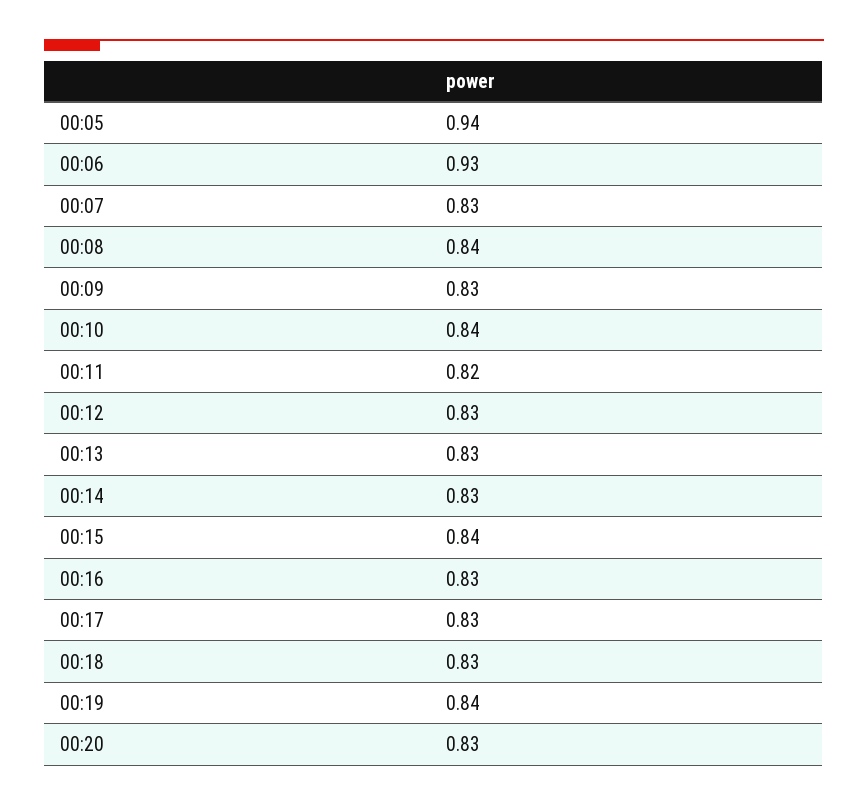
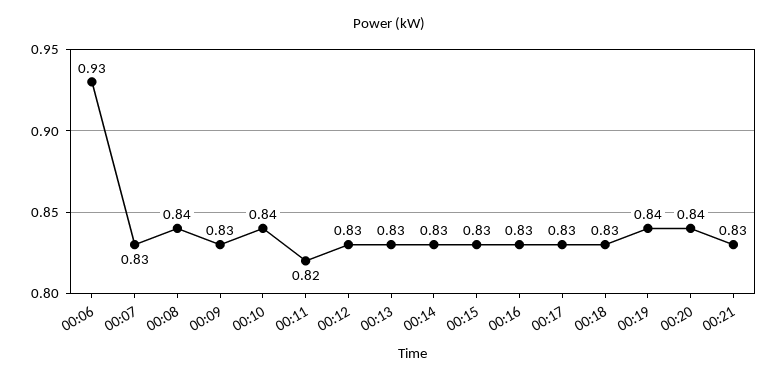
00:05: 0.94 -> none
00:15: 0.84 -> 0.83
00:20: 0.83 -> 0.84
00:21: none -> 0.83

